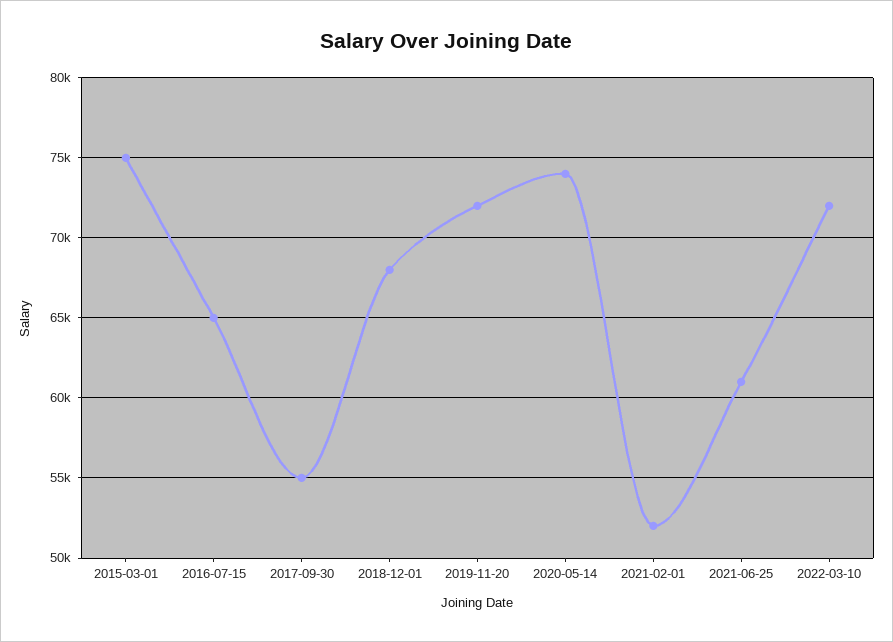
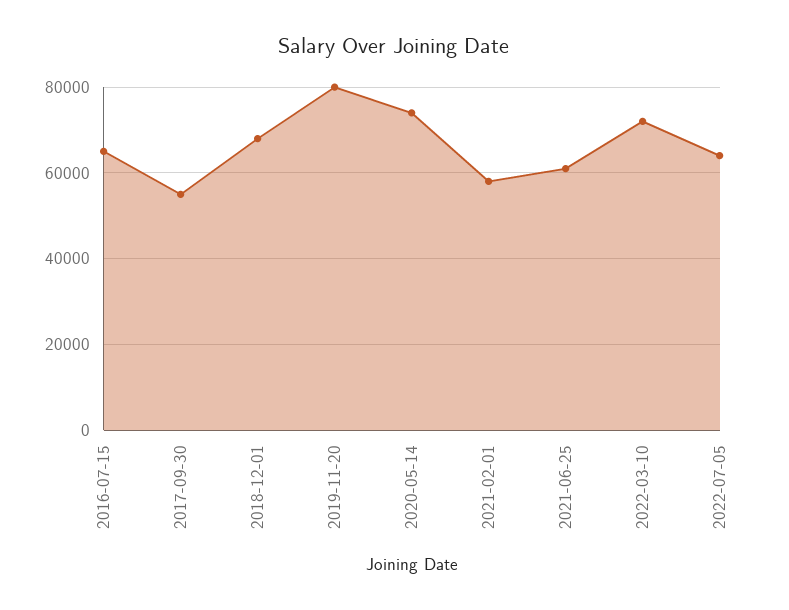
2015-03-01: 75000 -> none
2019-11-20: 72000 -> 80000
2021-02-01: 52000 -> 58000
2022-07-05: none -> 64000

